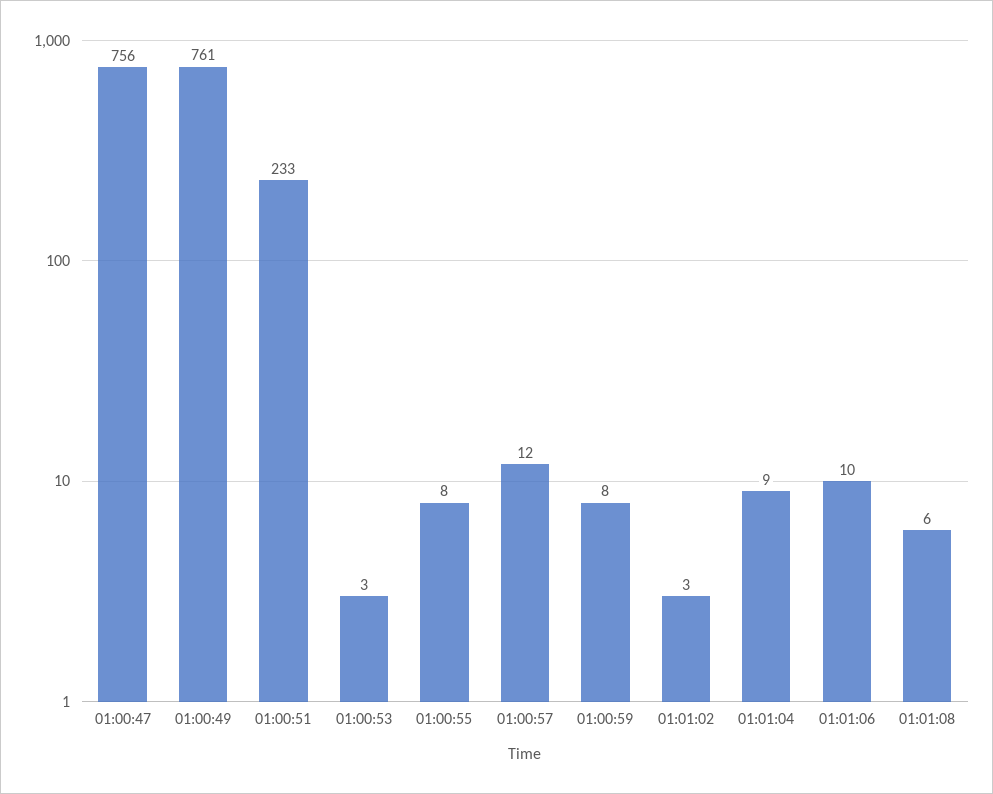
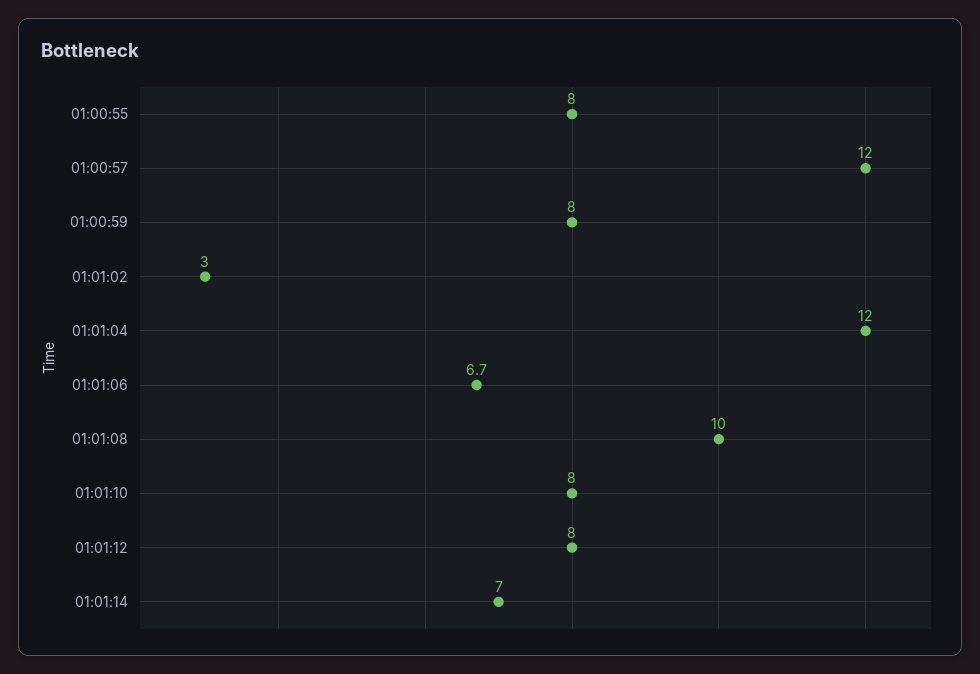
01:00:47: 756 -> none
01:00:49: 761 -> none
01:00:51: 233 -> none
01:00:53: 3 -> none
01:01:04: 9 -> 12
01:01:06: 10 -> 6.7
01:01:08: 6 -> 10
01:01:10: none -> 8
01:01:12: none -> 8
01:01:14: none -> 7

